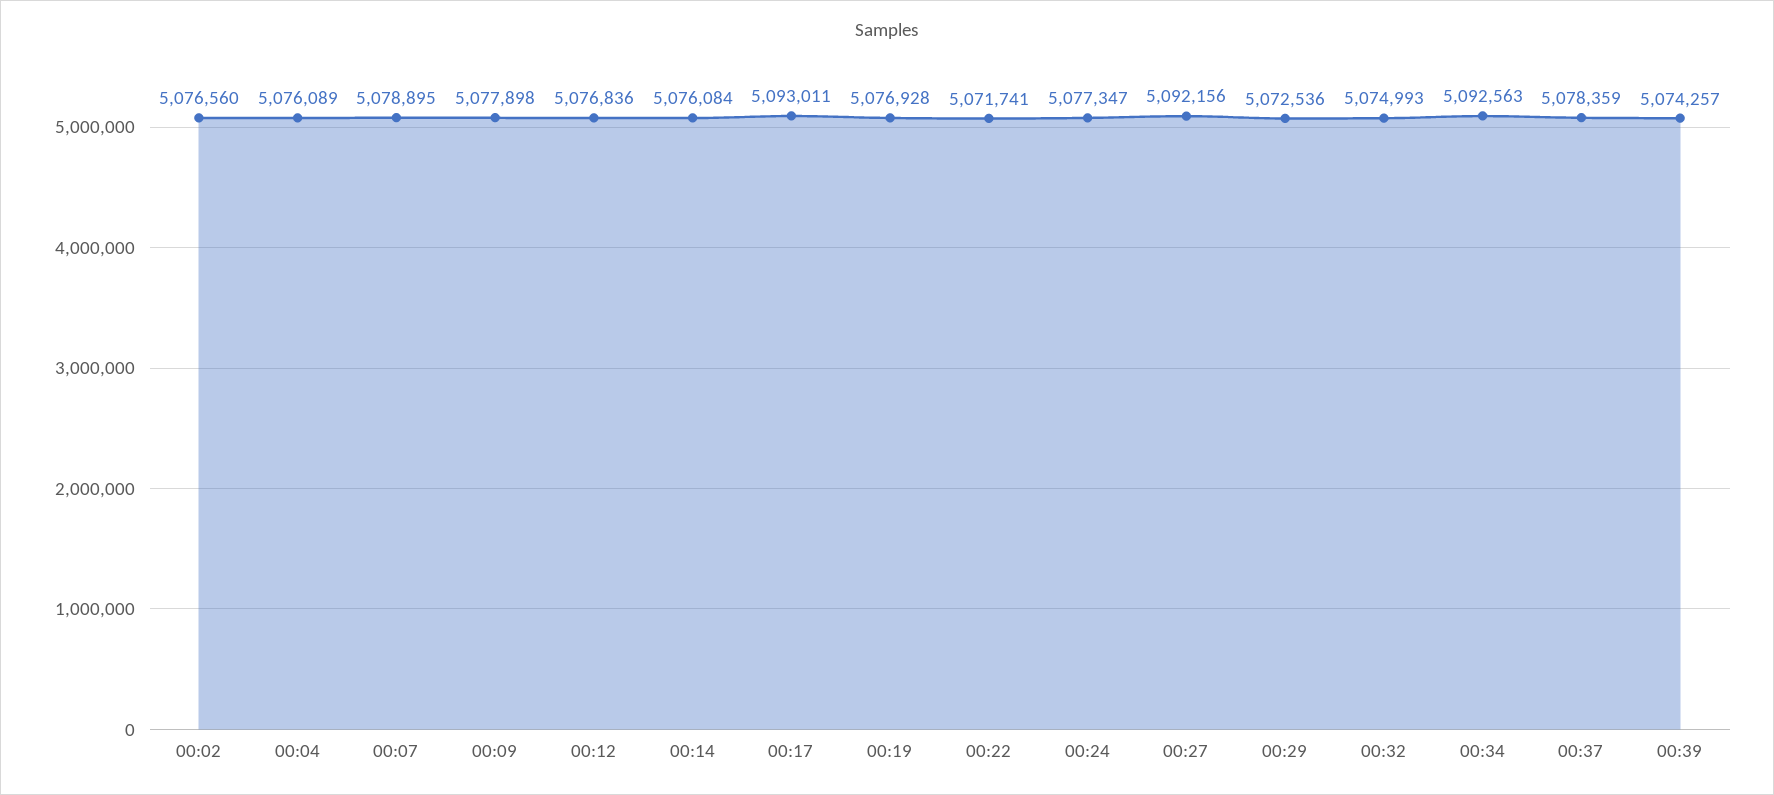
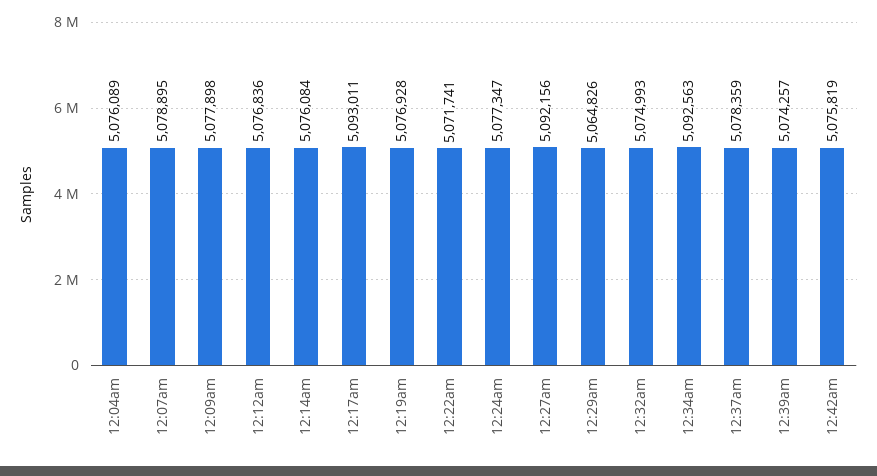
00:02: 5076560 -> none
00:29: 5072536 -> 5064826
12:42am: none -> 5075819

